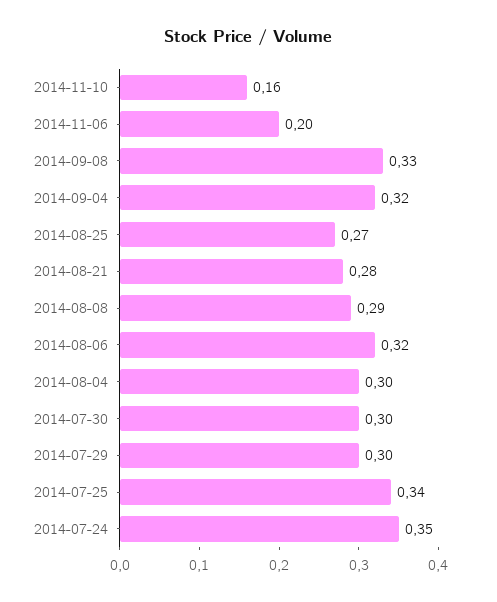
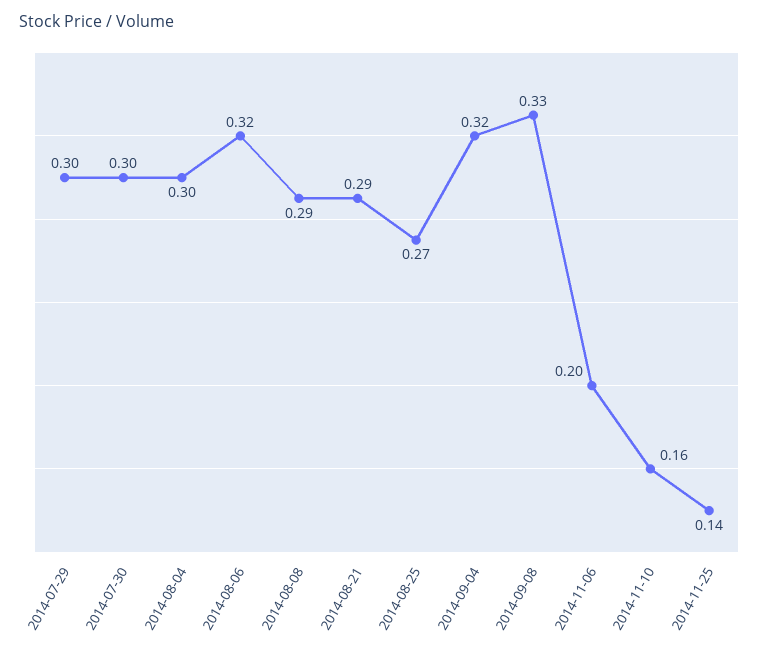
2014-08-21: 0.28 -> 0.29
2014-07-25: 0.34 -> none
2014-07-24: 0.35 -> none
2014-11-25: none -> 0.14

